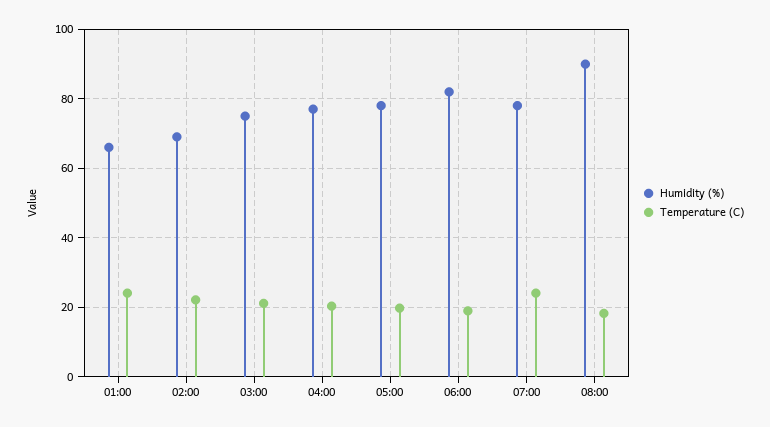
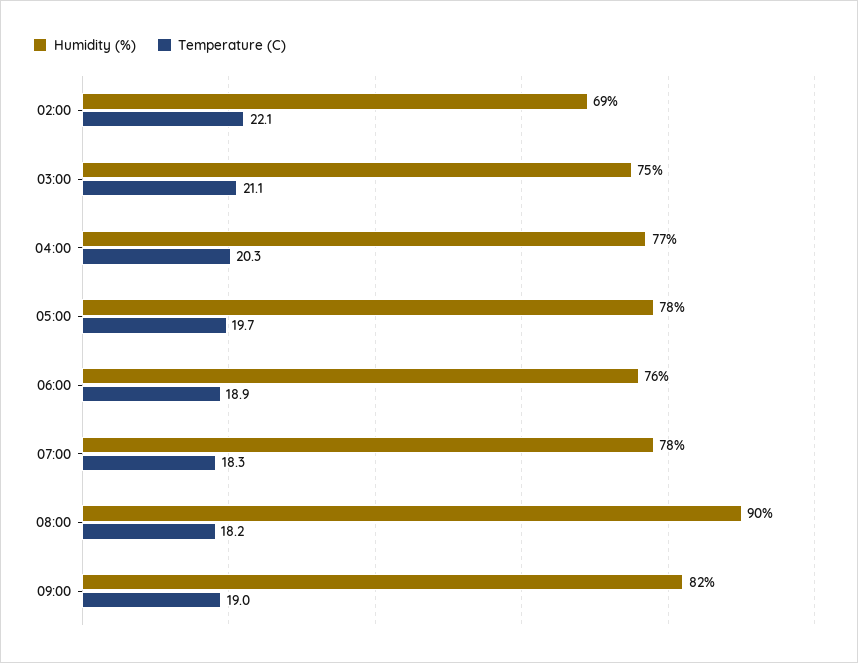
Humidity (%), 01:00: 66 -> none
Temperature (C), 01:00: 24 -> none
Humidity (%), 06:00: 82 -> 76
Temperature (C), 07:00: 24 -> 18.3
Humidity (%), 09:00: none -> 82
Temperature (C), 09:00: none -> 19

